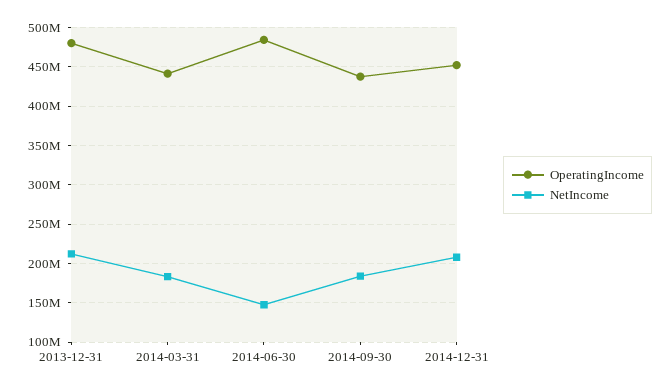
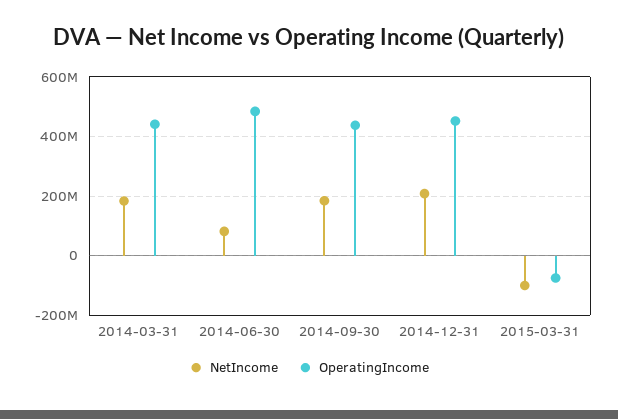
OperatingIncome, 2013-12-31: 480000000 -> none
NetIncome, 2013-12-31: 210000000 -> none
NetIncome, 2014-06-30: 150000000 -> 75000000
NetIncome, 2015-03-31: none -> -100000000
OperatingIncome, 2015-03-31: none -> -75000000

